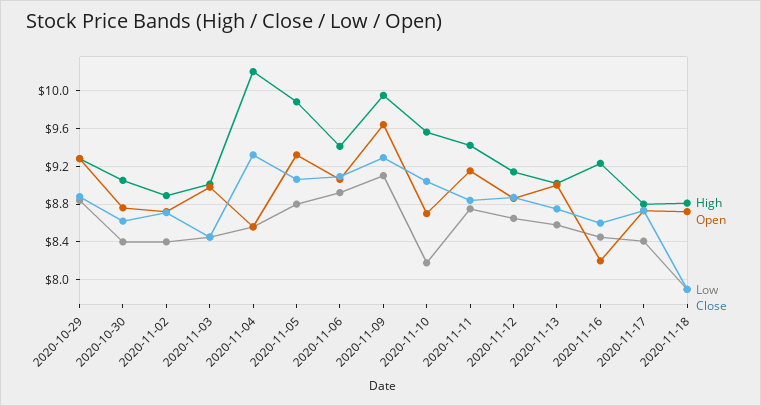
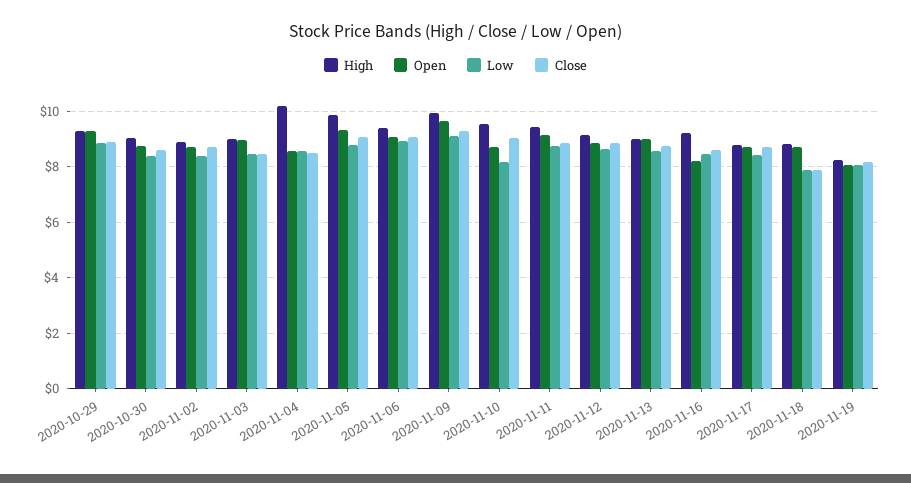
Close, 2020-11-04: 9.3 -> 8.5
High, 2020-11-19: none -> 8.25
Open, 2020-11-19: none -> 8
Low, 2020-11-19: none -> 8
Close, 2020-11-19: none -> 8.25

